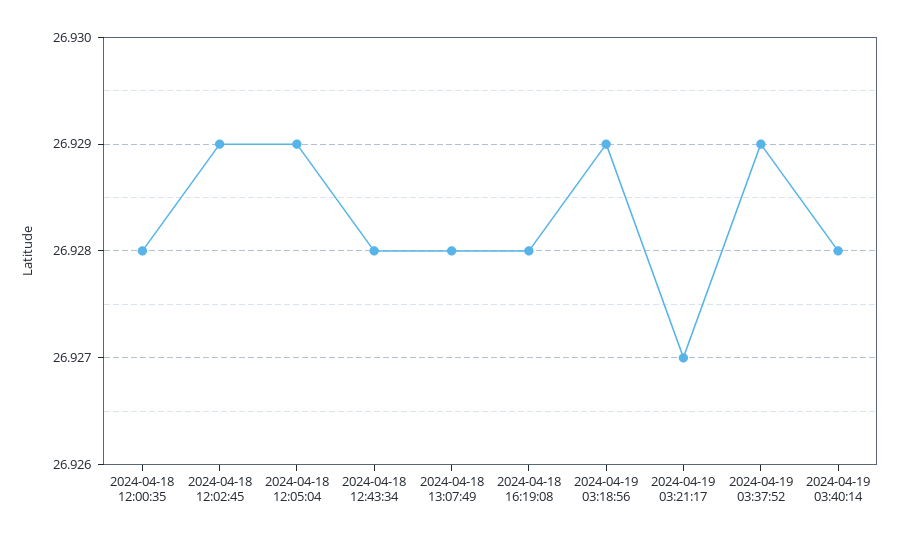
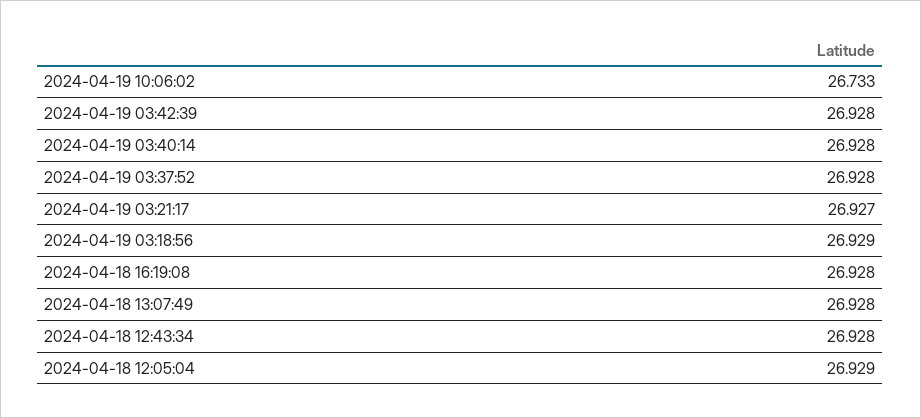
2024-04-18 12:00:35: 26.928 -> none
2024-04-18 12:02:45: 26.929 -> none
2024-04-19 03:37:52: 26.929 -> 26.928
2024-04-19 10:06:02: none -> 26.733
2024-04-19 03:42:39: none -> 26.928

